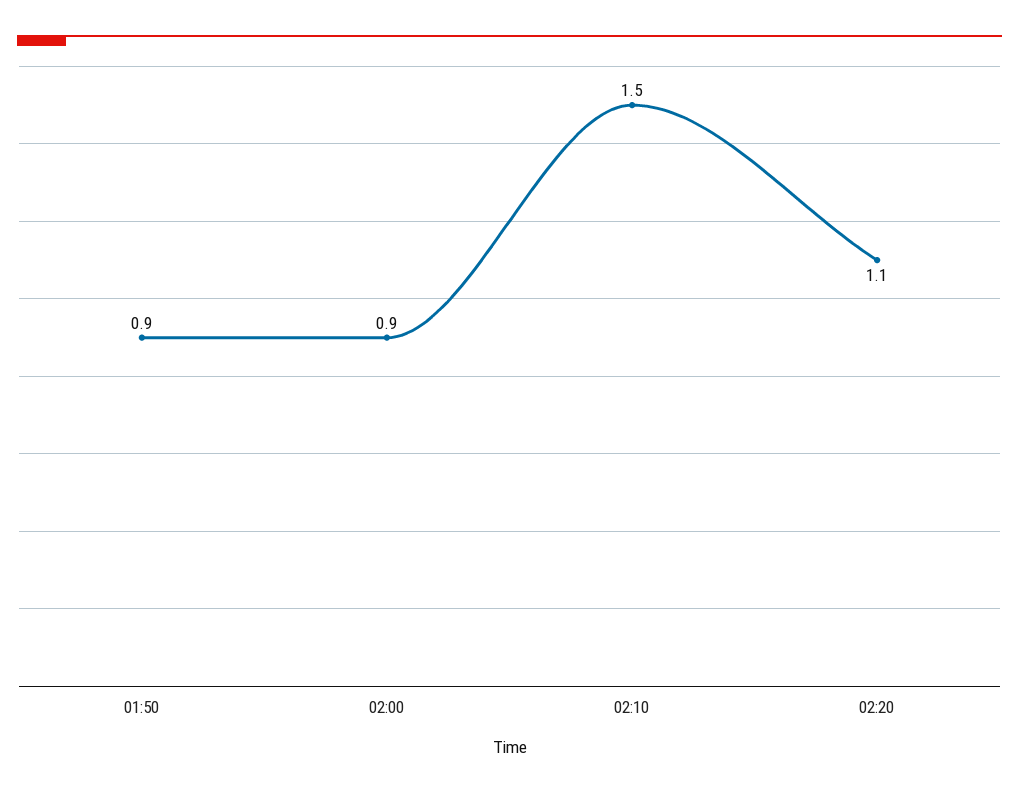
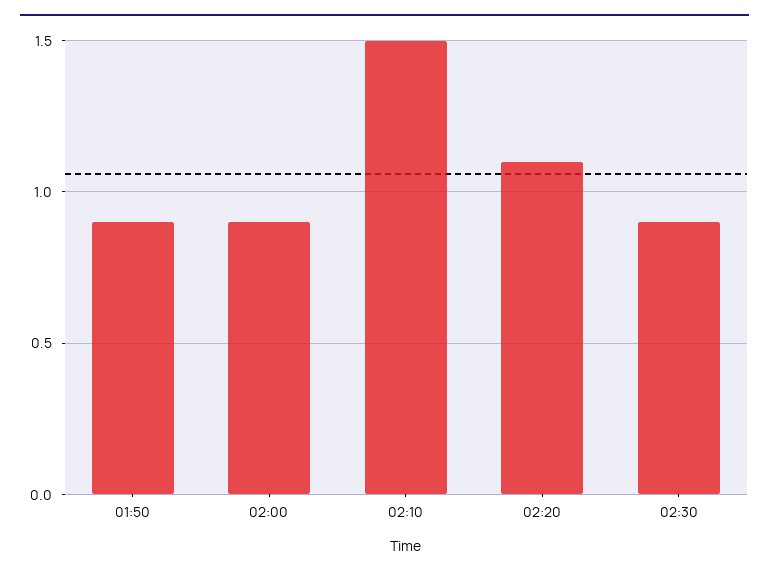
02:30: none -> 0.9

